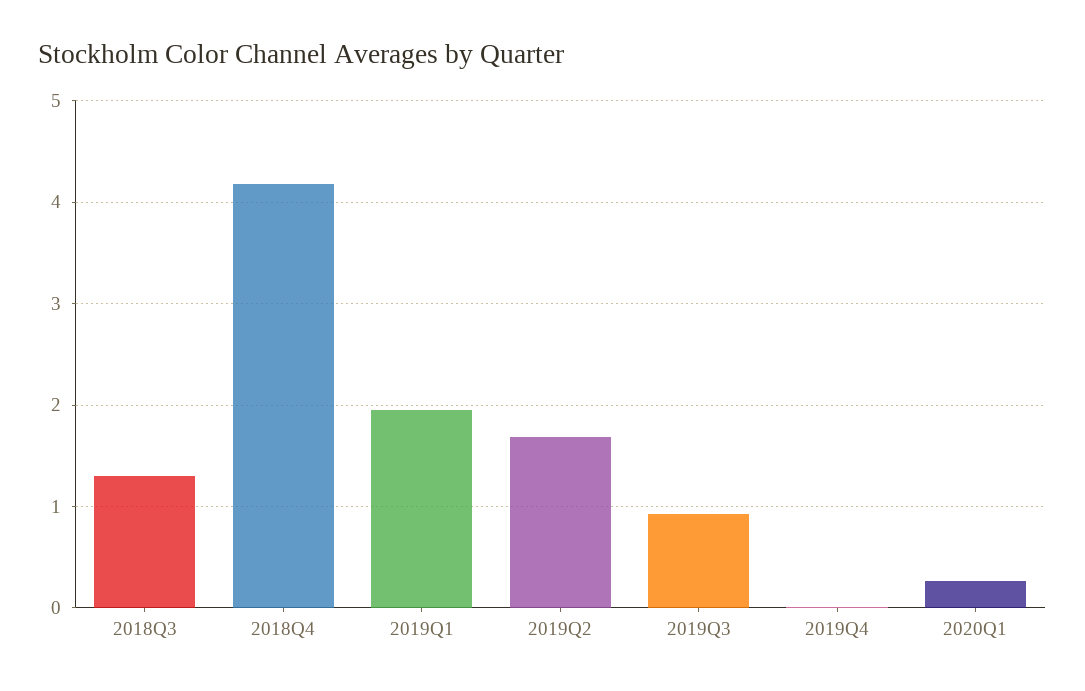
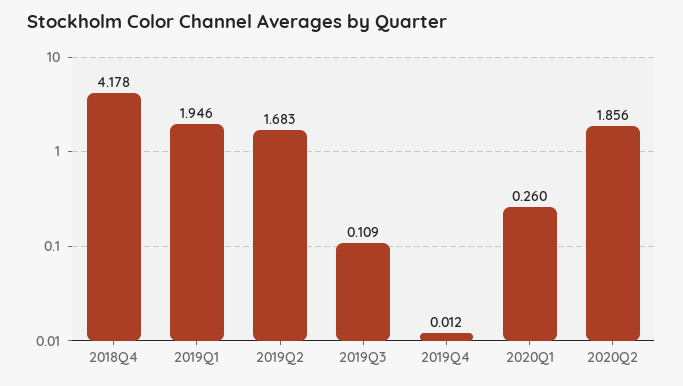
2018Q3: 1.3 -> none
2019Q3: 0.9 -> 0.109
2020Q2: none -> 1.856

